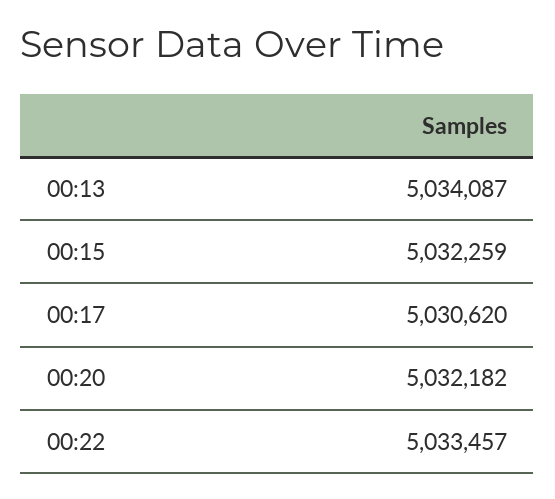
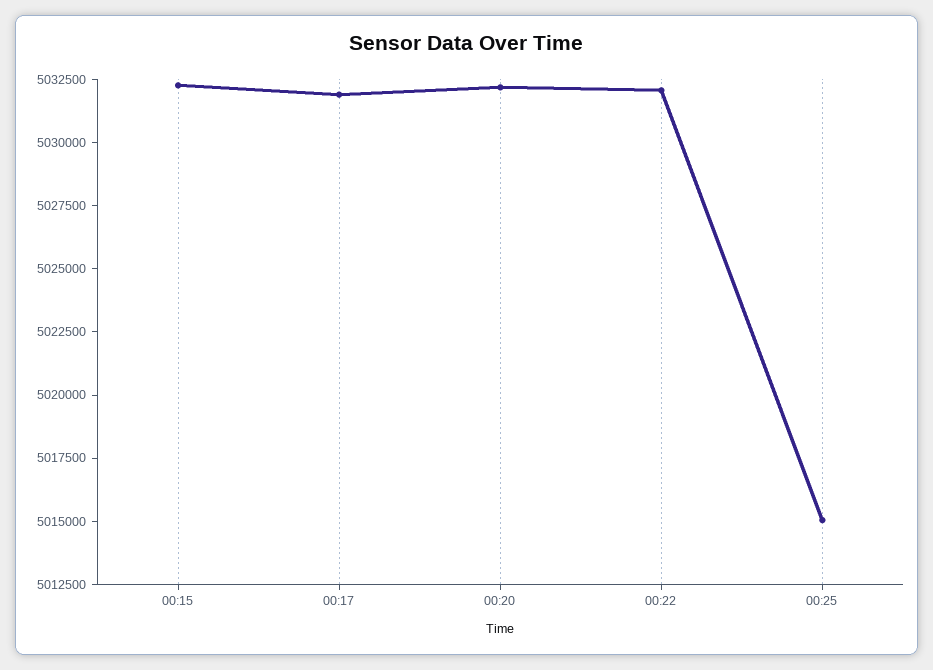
00:13: 5034087 -> none
00:17: 5030620 -> 5032000
00:22: 5033457 -> 5032000
00:25: none -> 5015000

